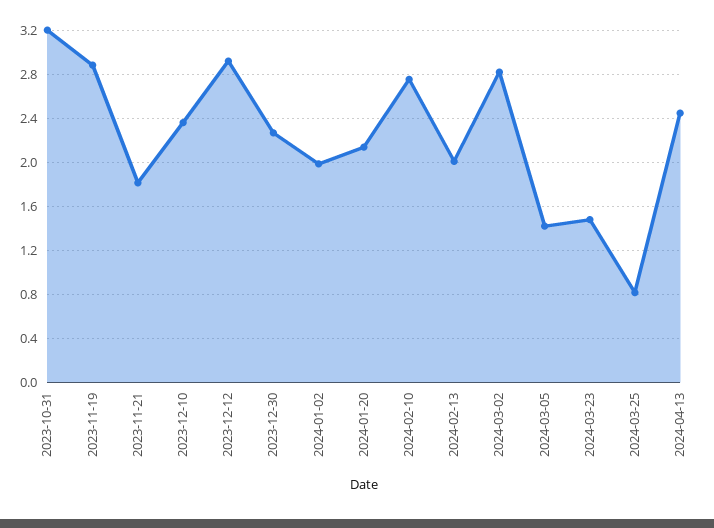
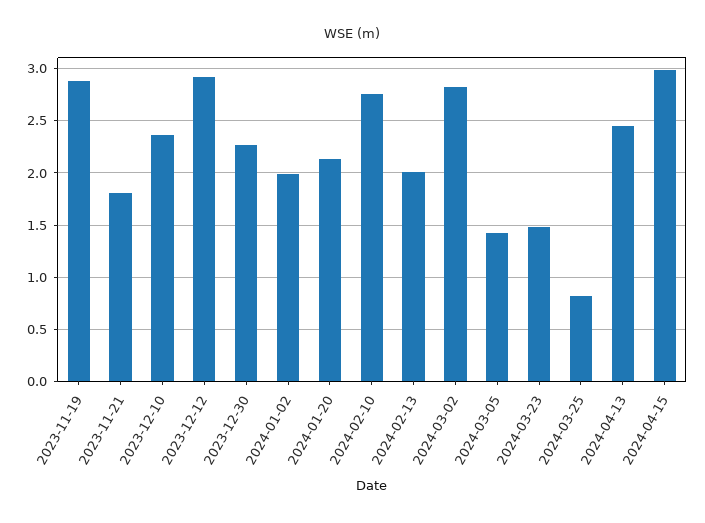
2023-10-31: 3.2 -> none
2024-04-15: none -> 3

